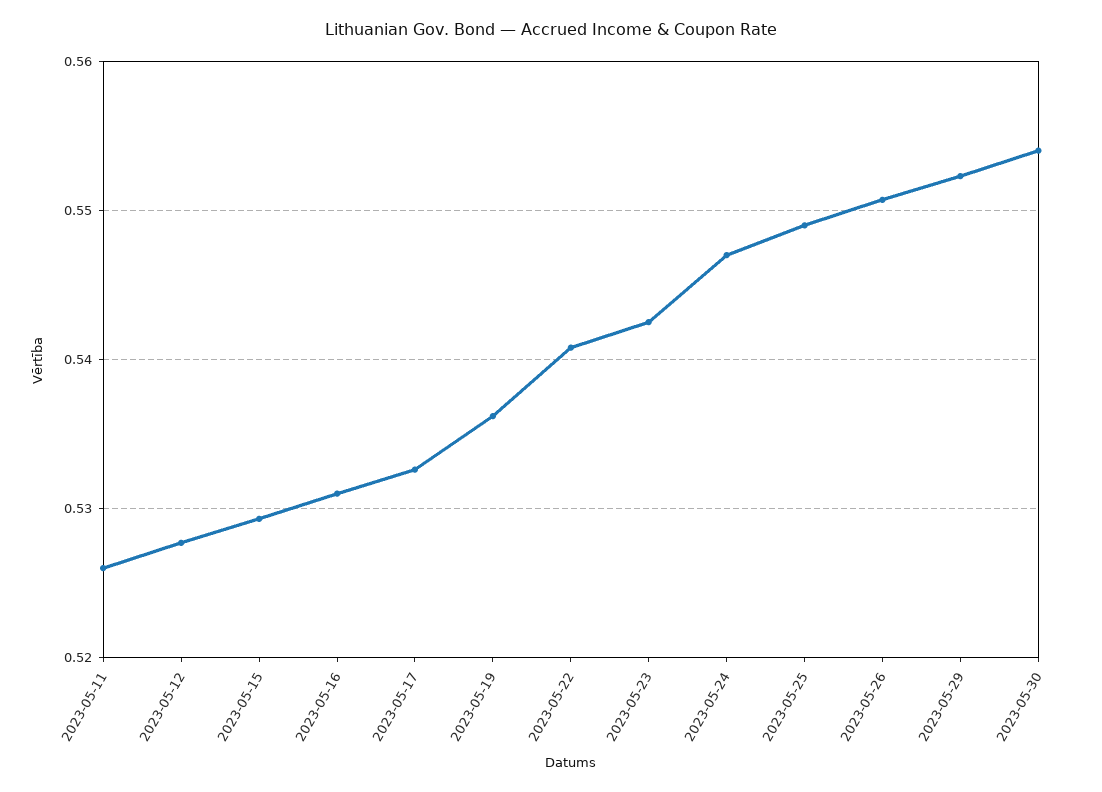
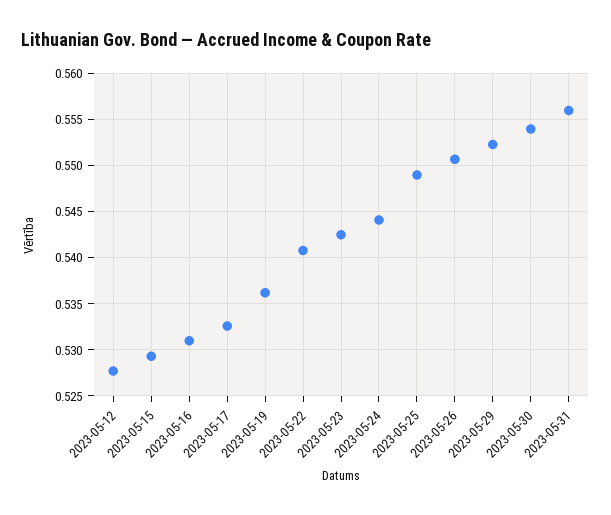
2023-05-11: 0.526 -> none
2023-05-24: 0.547 -> 0.544
2023-05-31: none -> 0.556

